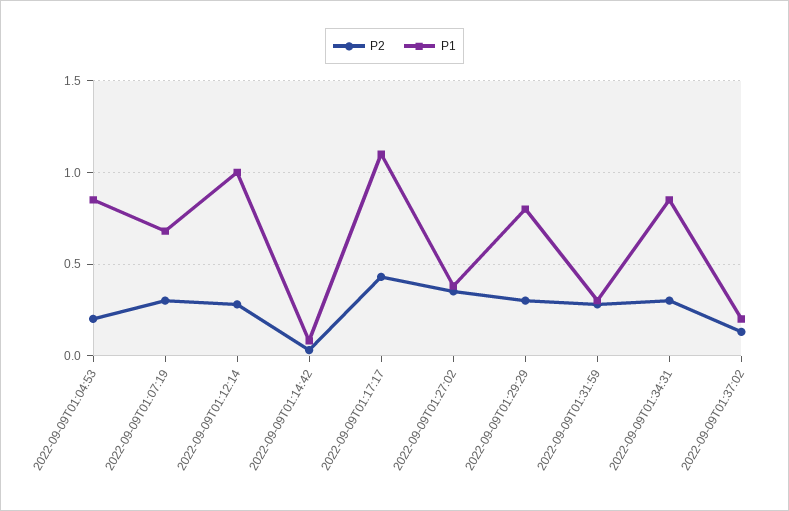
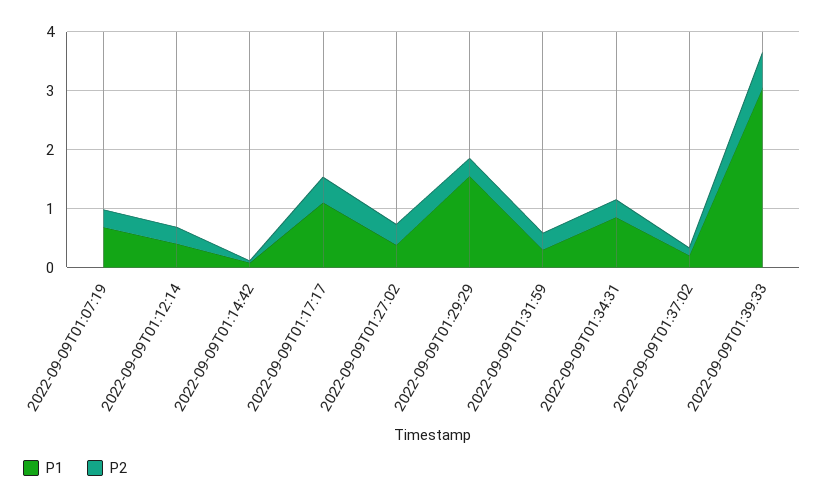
P2, 2022-09-09T01:04:53: 0.2 -> none
P1, 2022-09-09T01:04:53: 0.85 -> none
P1, 2022-09-09T01:12:14: 1 -> 0.4
P1, 2022-09-09T01:29:29: 0.8 -> 1.6
P1, 2022-09-09T01:39:33: none -> 3
P2, 2022-09-09T01:39:33: none -> 0.6

